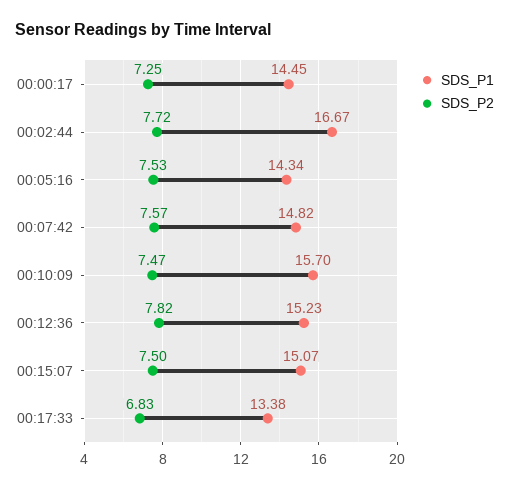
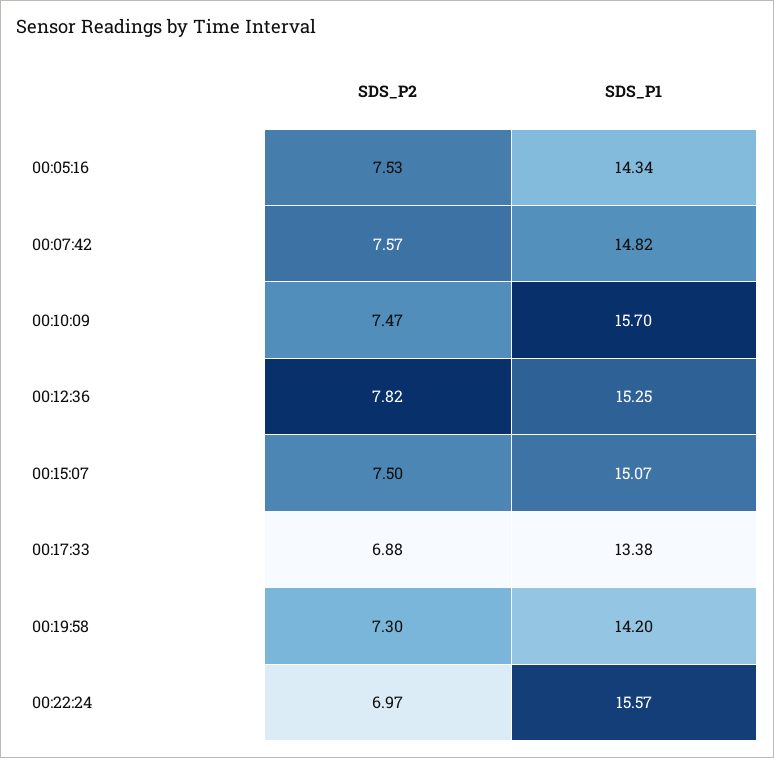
SDS_P1, 00:00:17: 14.45 -> none
SDS_P2, 00:00:17: 7.25 -> none
SDS_P1, 00:02:44: 16.67 -> none
SDS_P2, 00:02:44: 7.72 -> none
SDS_P1, 00:12:36: 15.23 -> 15.25
SDS_P2, 00:17:33: 6.83 -> 6.88
SDS_P2, 00:19:58: none -> 7.3
SDS_P1, 00:19:58: none -> 14.2
SDS_P2, 00:22:24: none -> 6.97
SDS_P1, 00:22:24: none -> 15.57

